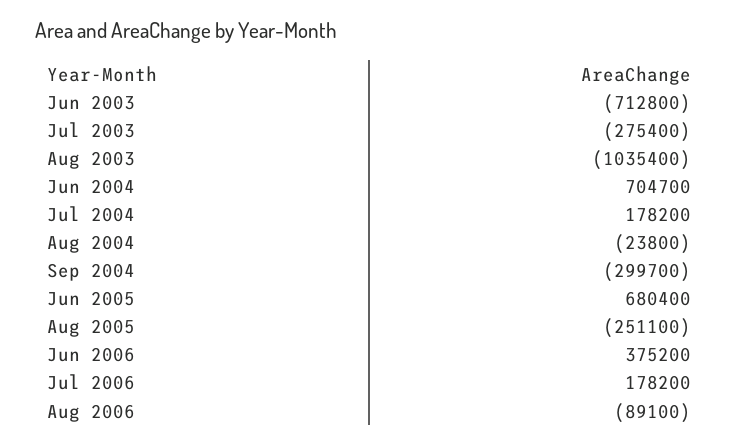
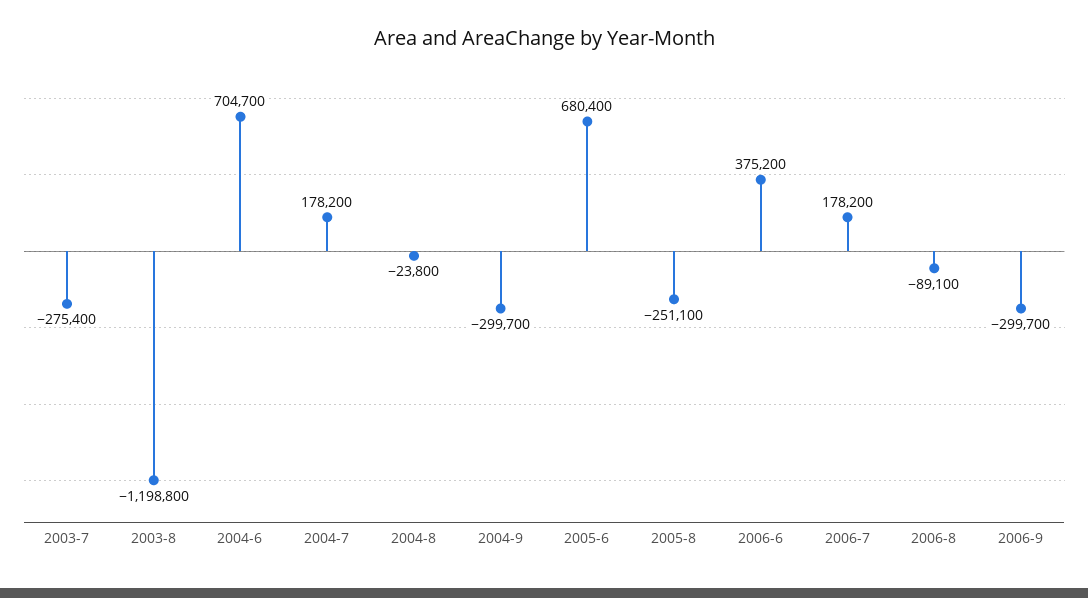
Jun 2003: -712800 -> none
Aug 2003: -1035400 -> -1198800
2006-9: none -> -299700

